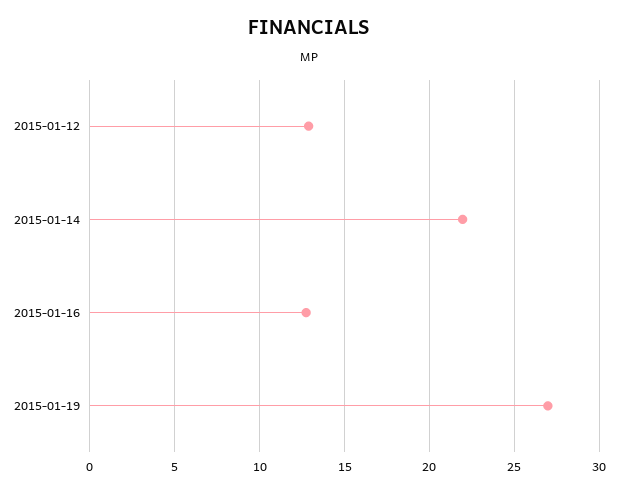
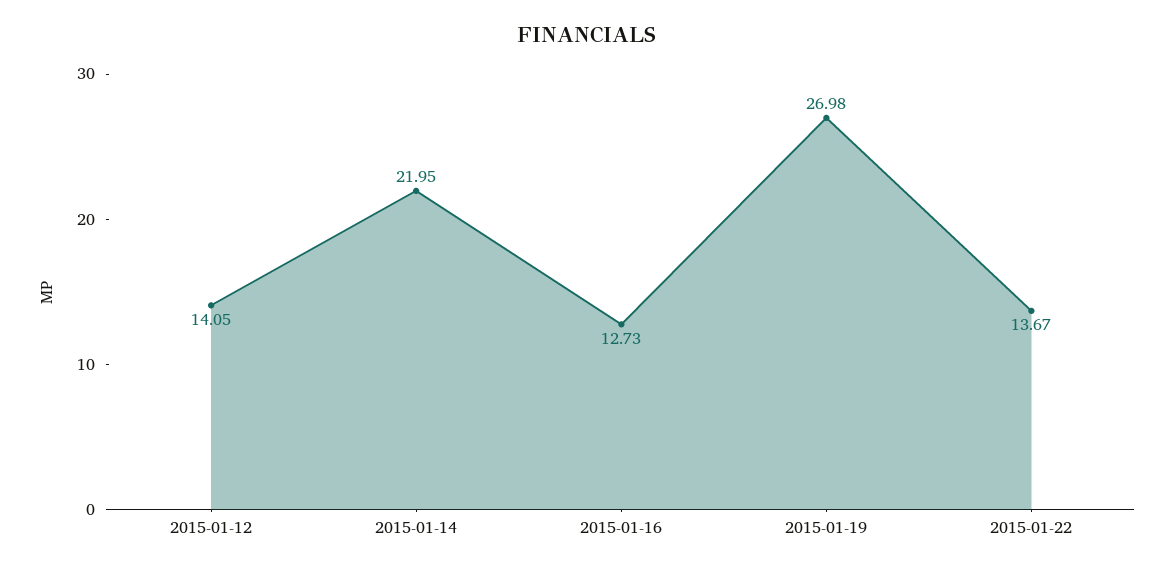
2015-01-12: 13 -> 14.05
2015-01-22: none -> 13.67

